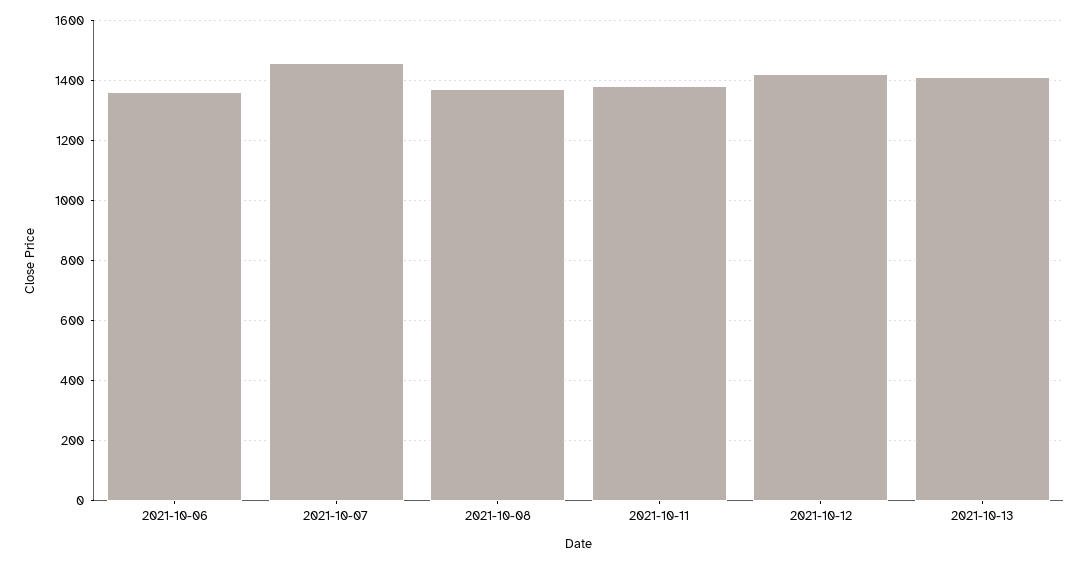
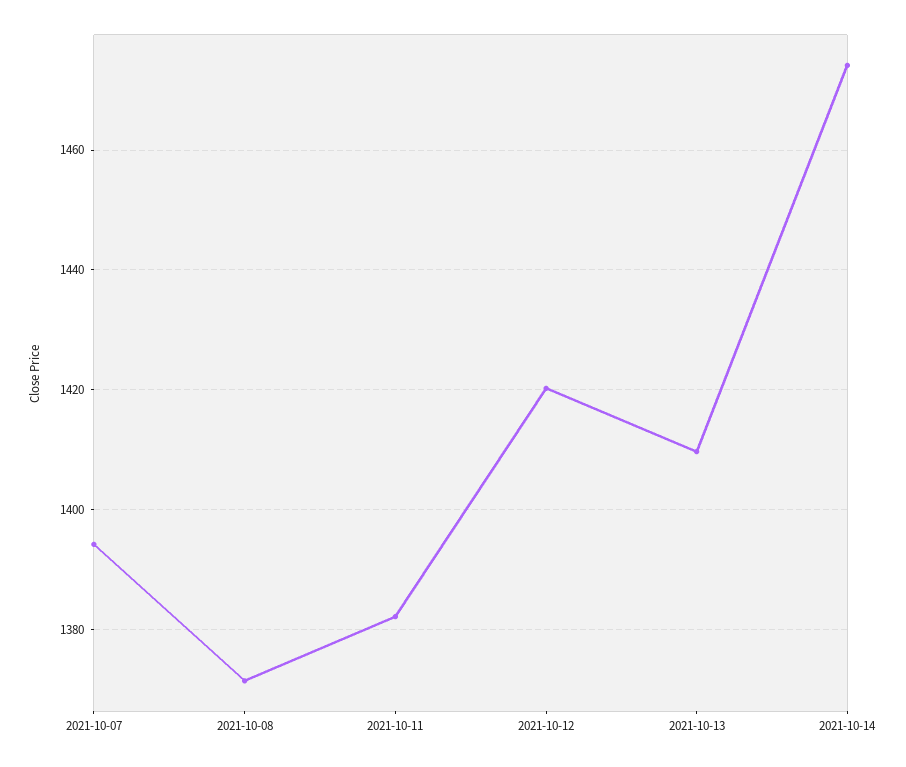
2021-10-06: 1360 -> none
2021-10-07: 1460 -> 1394
2021-10-14: none -> 1474

